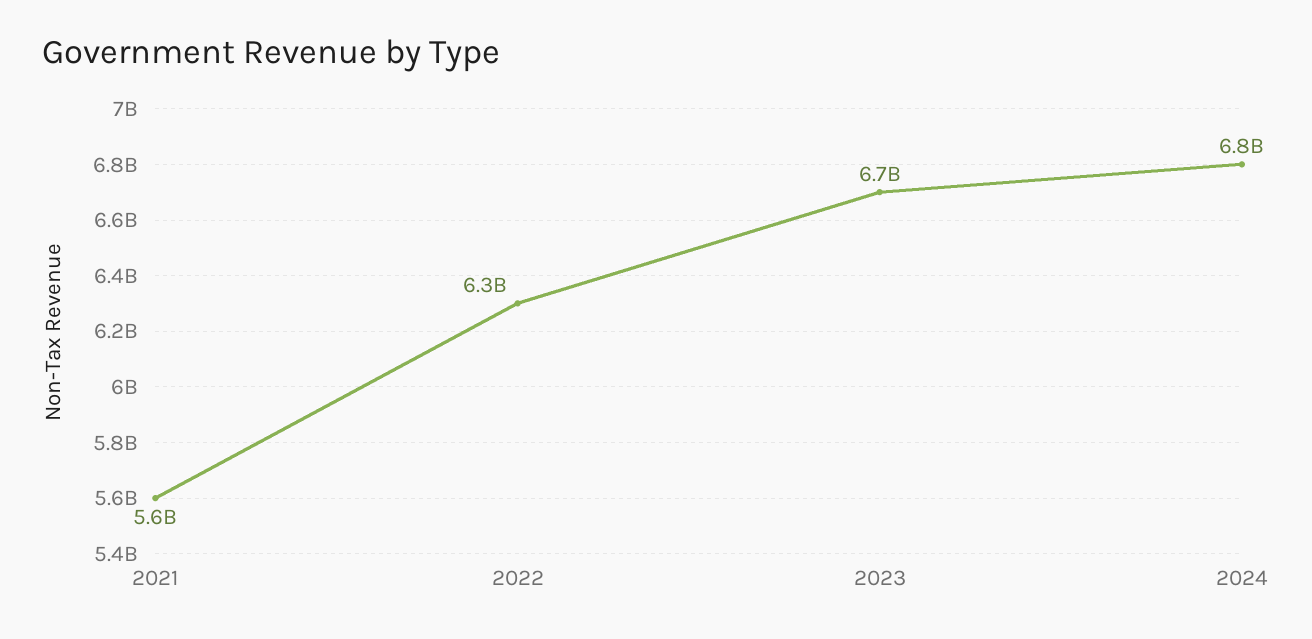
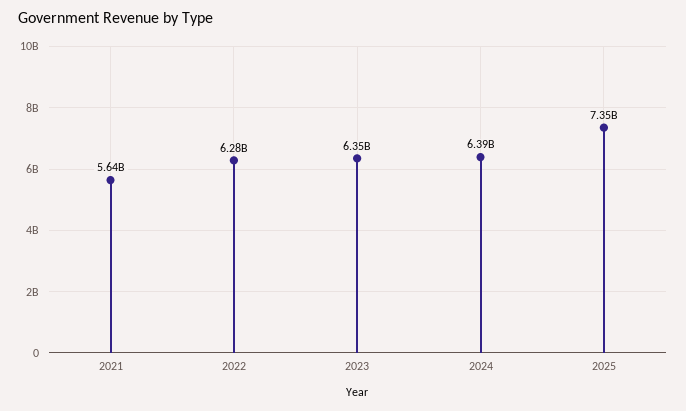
2023: 6700000000 -> 6350000000
2024: 6800000000 -> 6390000000
2025: none -> 7350000000

